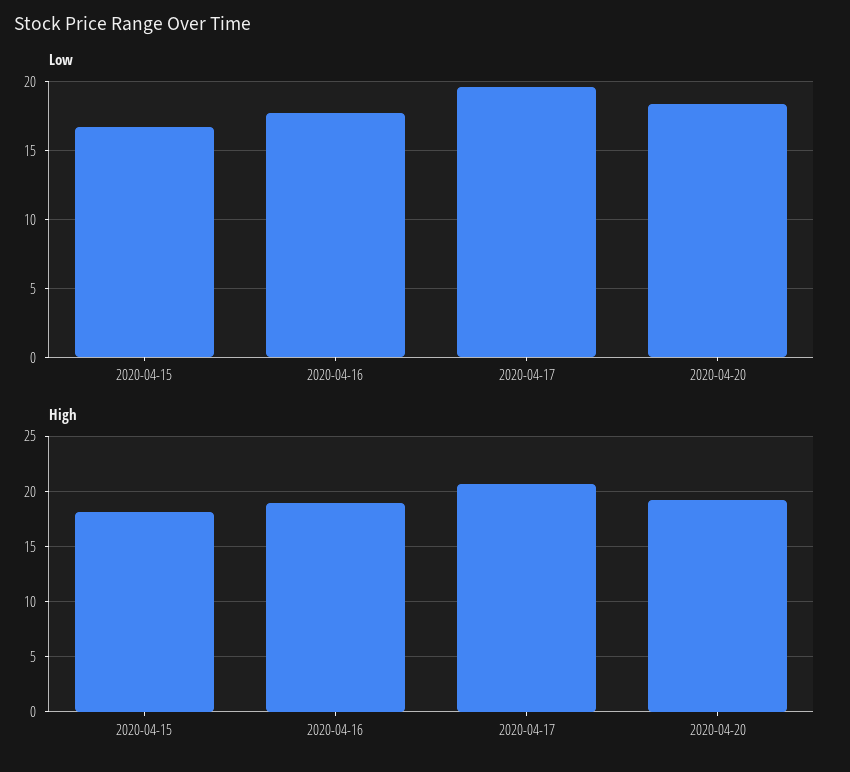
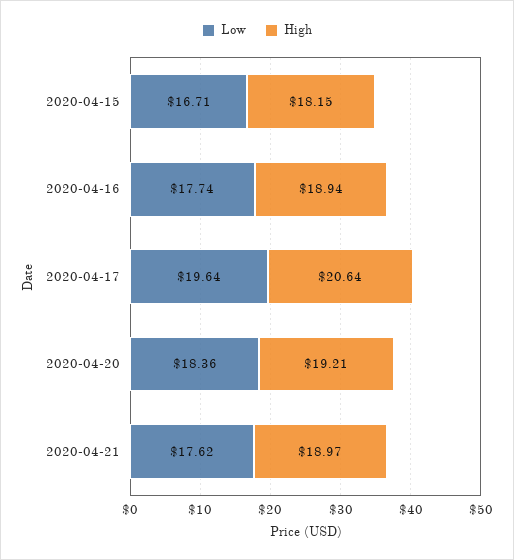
Low, 2020-04-21: none -> 17.62
High, 2020-04-21: none -> 18.97

